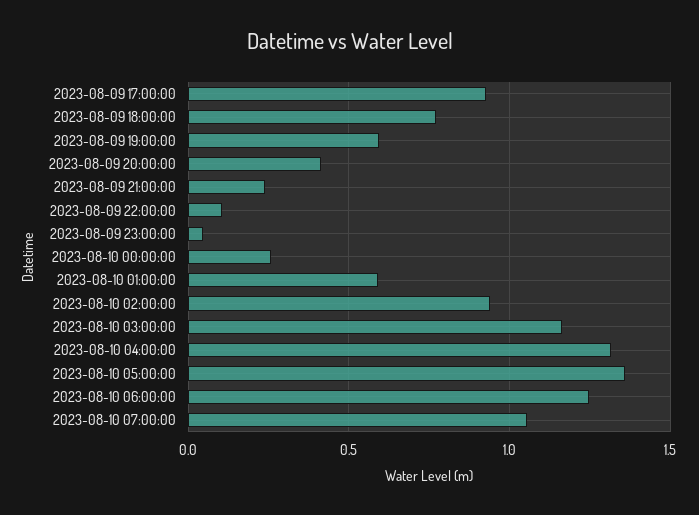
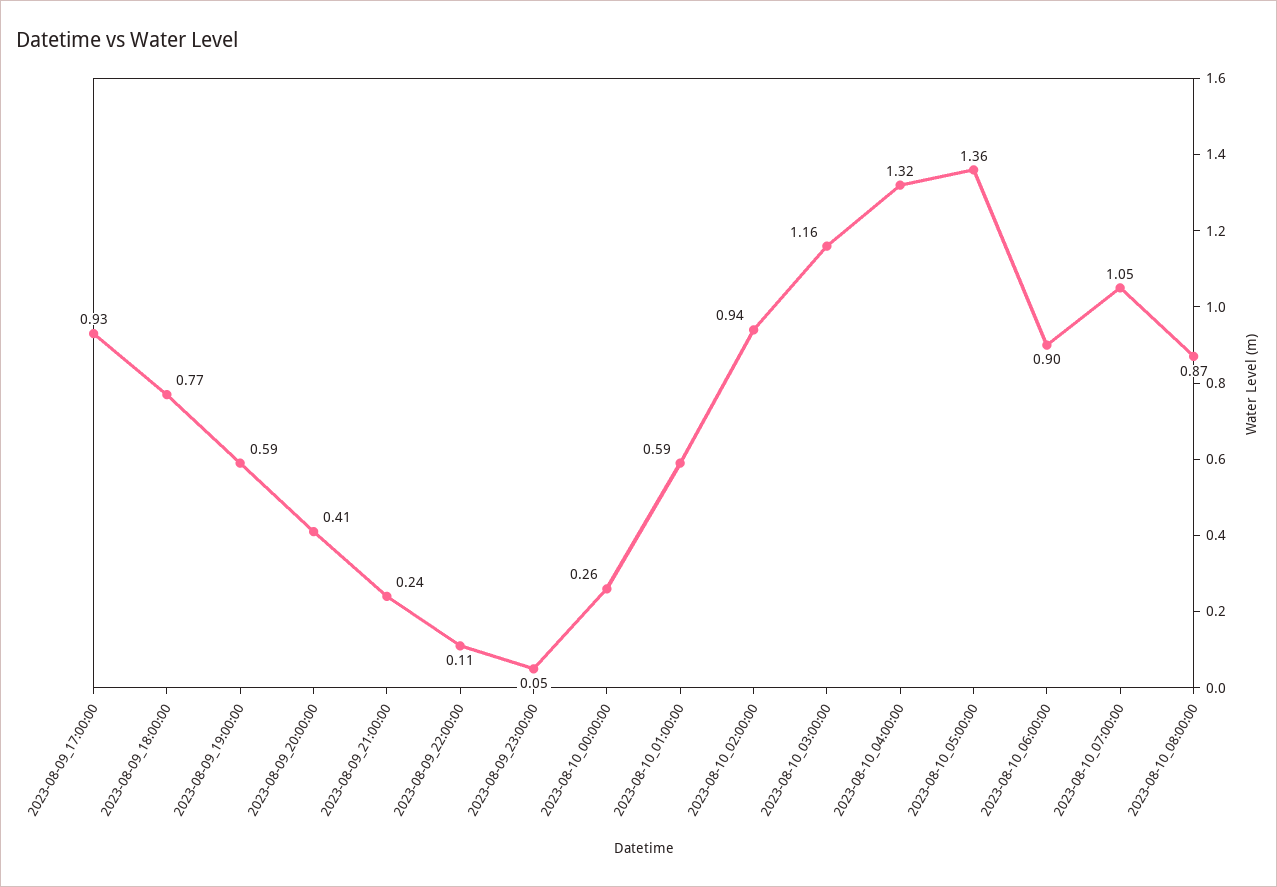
2023-08-10 06:00:00: 1.25 -> 0.9
2023-08-10_08:00:00: none -> 0.87

